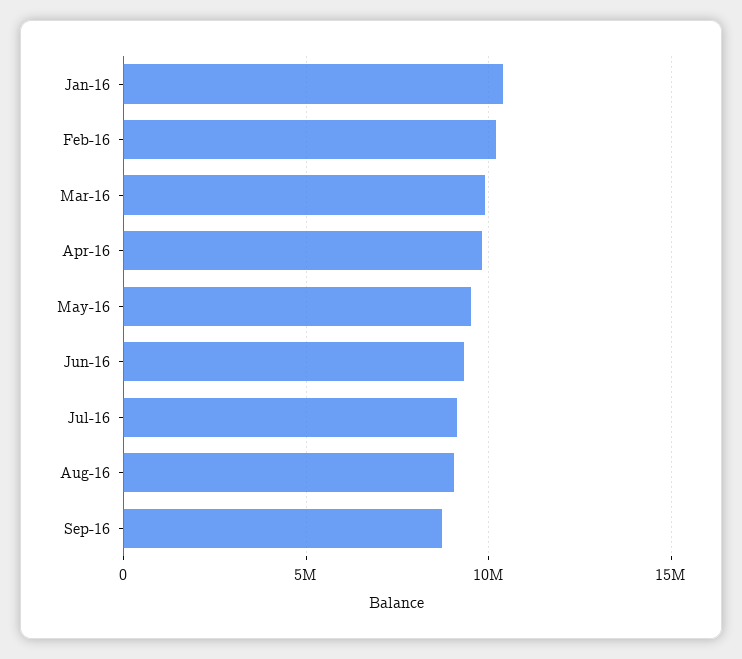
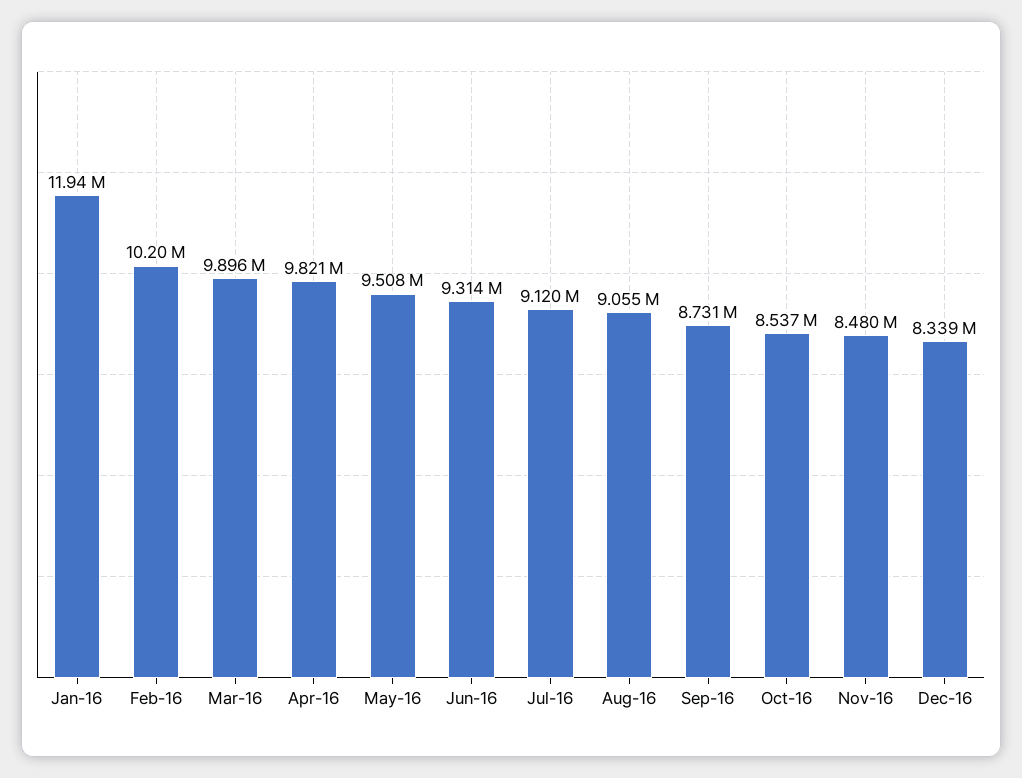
Jan-16: 10500000 -> 11940000
Oct-16: none -> 8537000
Nov-16: none -> 8480000
Dec-16: none -> 8339000

